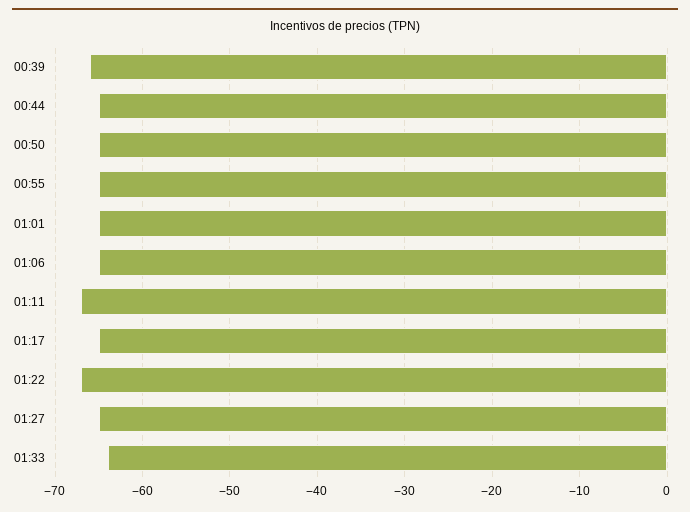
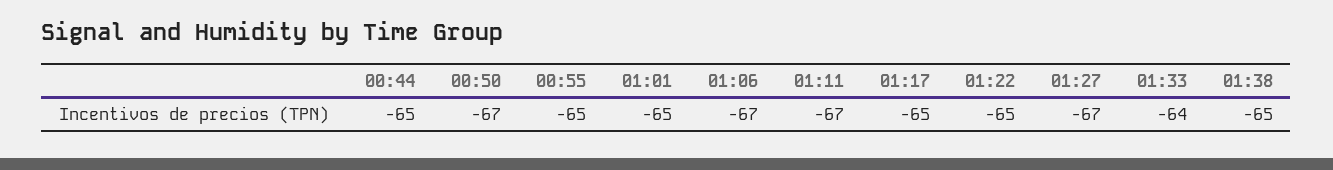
00:39: -66 -> none
00:50: -65 -> -67
01:06: -65 -> -67
01:22: -67 -> -65
01:27: -65 -> -67
01:38: none -> -65

